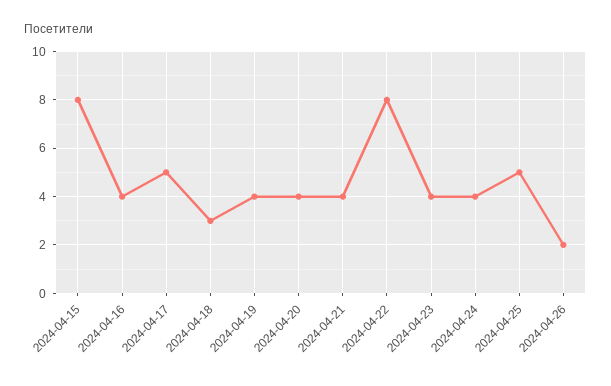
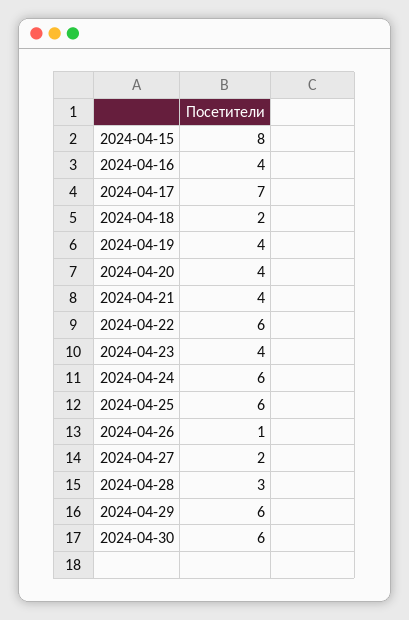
2024-04-17: 5 -> 7
2024-04-18: 3 -> 2
2024-04-22: 8 -> 6
2024-04-24: 4 -> 6
2024-04-25: 5 -> 6
2024-04-26: 2 -> 1
2024-04-27: none -> 2
2024-04-28: none -> 3
2024-04-29: none -> 6
2024-04-30: none -> 6

